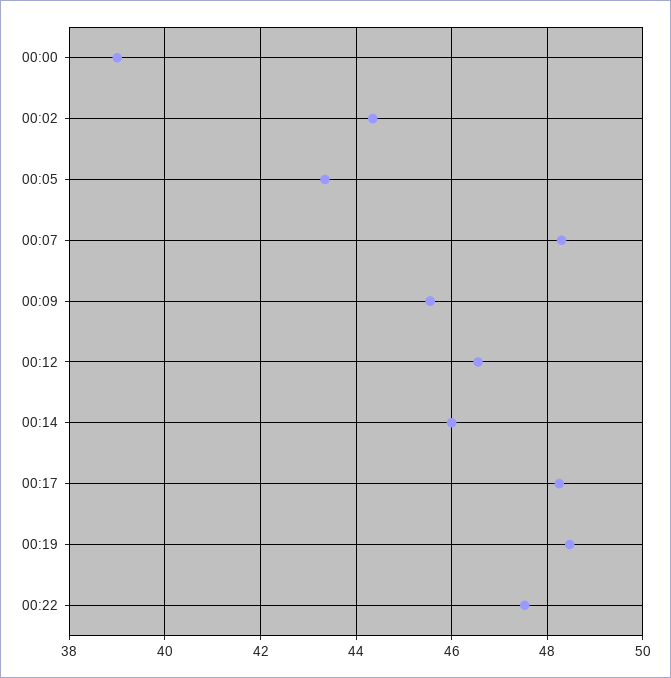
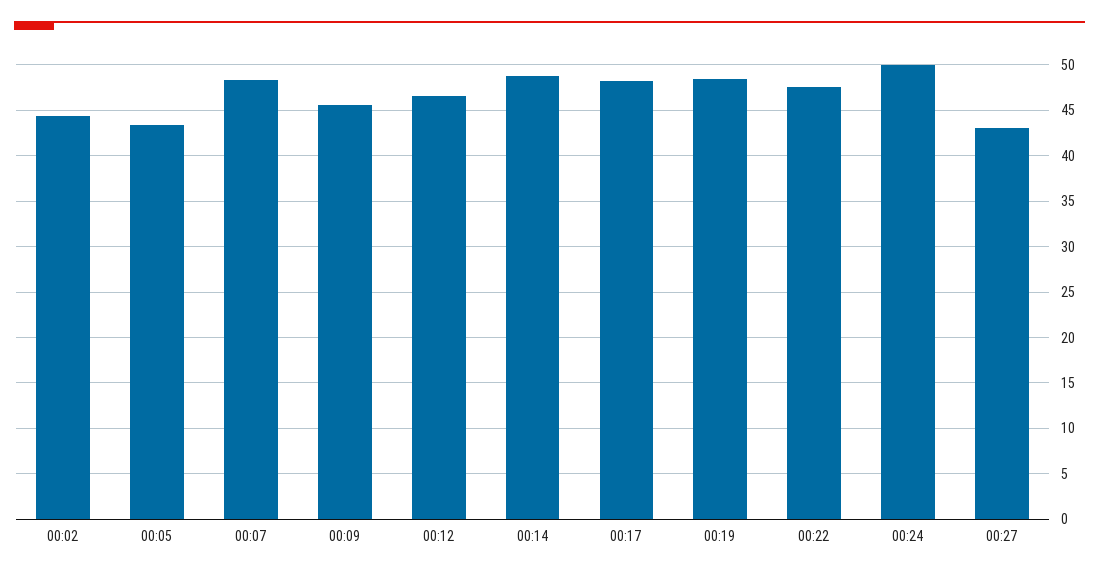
00:00: 39 -> none
00:14: 46 -> 49
00:24: none -> 50
00:27: none -> 43

